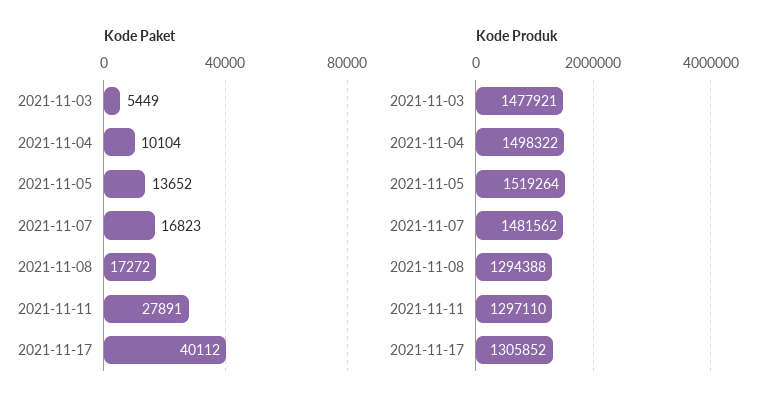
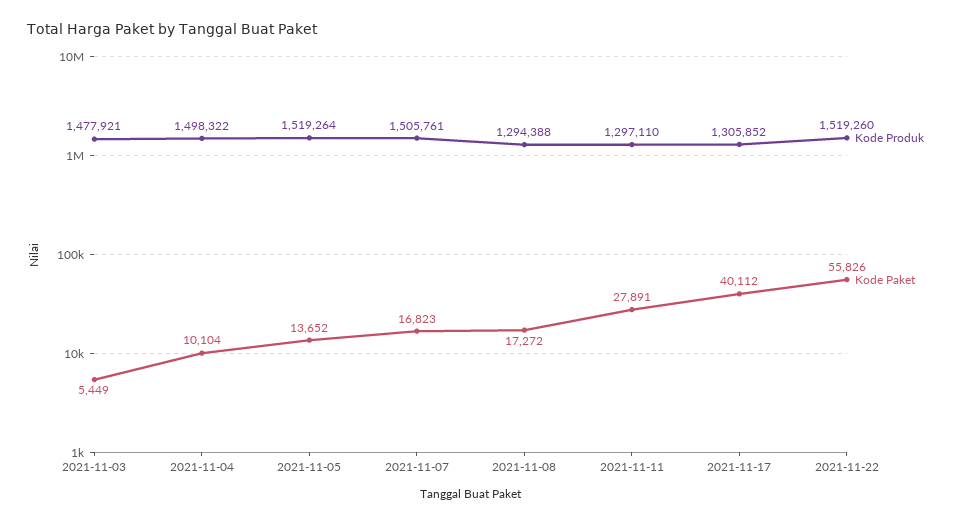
Kode Produk, 2021-11-07: 1481562 -> 1505761
Kode Produk, 2021-11-22: none -> 1519260
Kode Paket, 2021-11-22: none -> 55826

